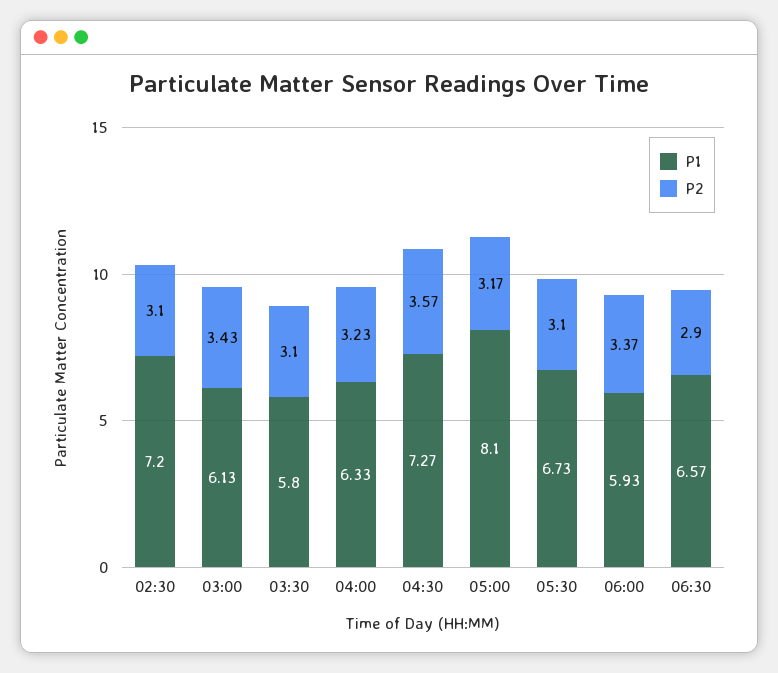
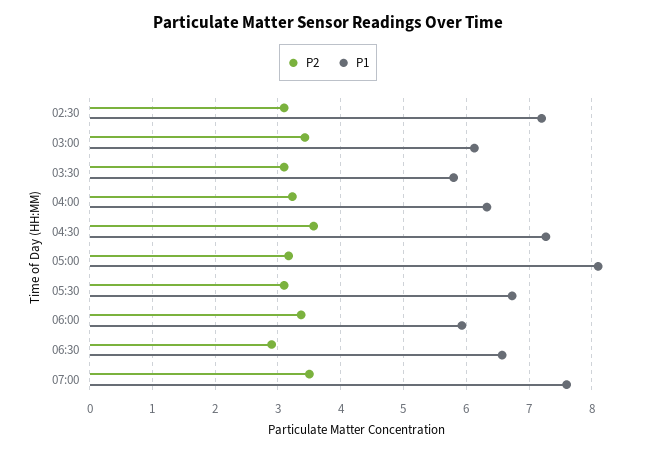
P2, 07:00: none -> 3.5
P1, 07:00: none -> 7.6

